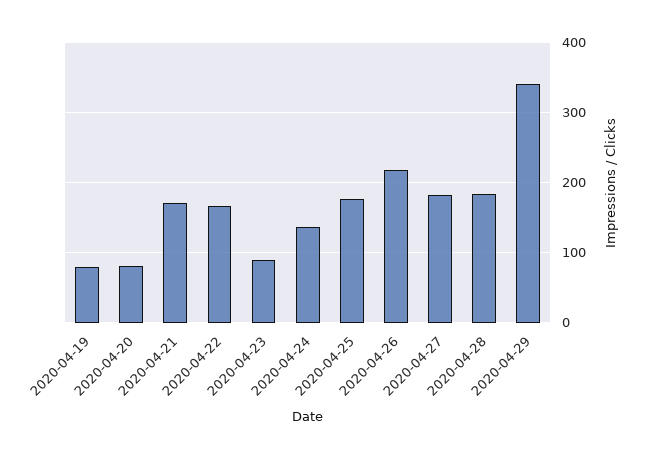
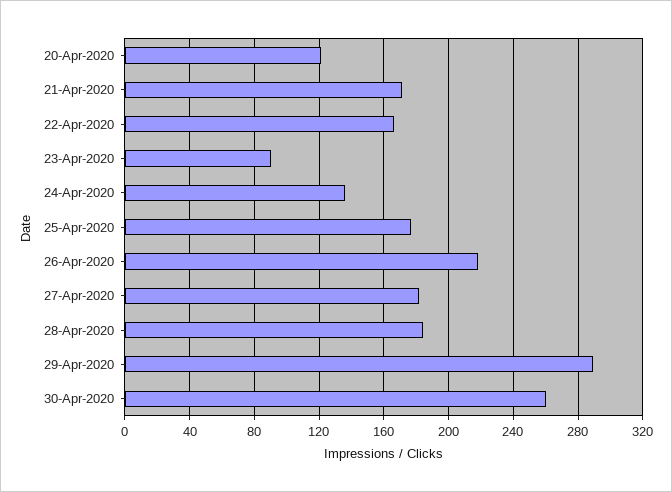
2020-04-19: 80 -> none
2020-04-20: 80 -> 120
2020-04-29: 340 -> 290
30-Apr-2020: none -> 260

